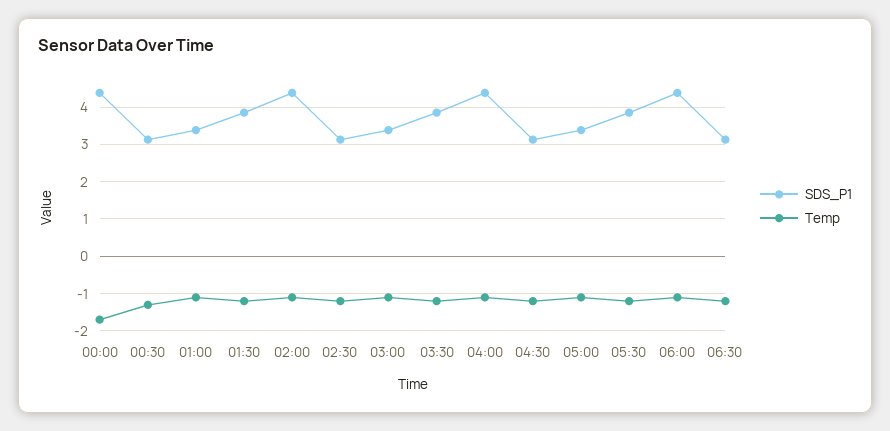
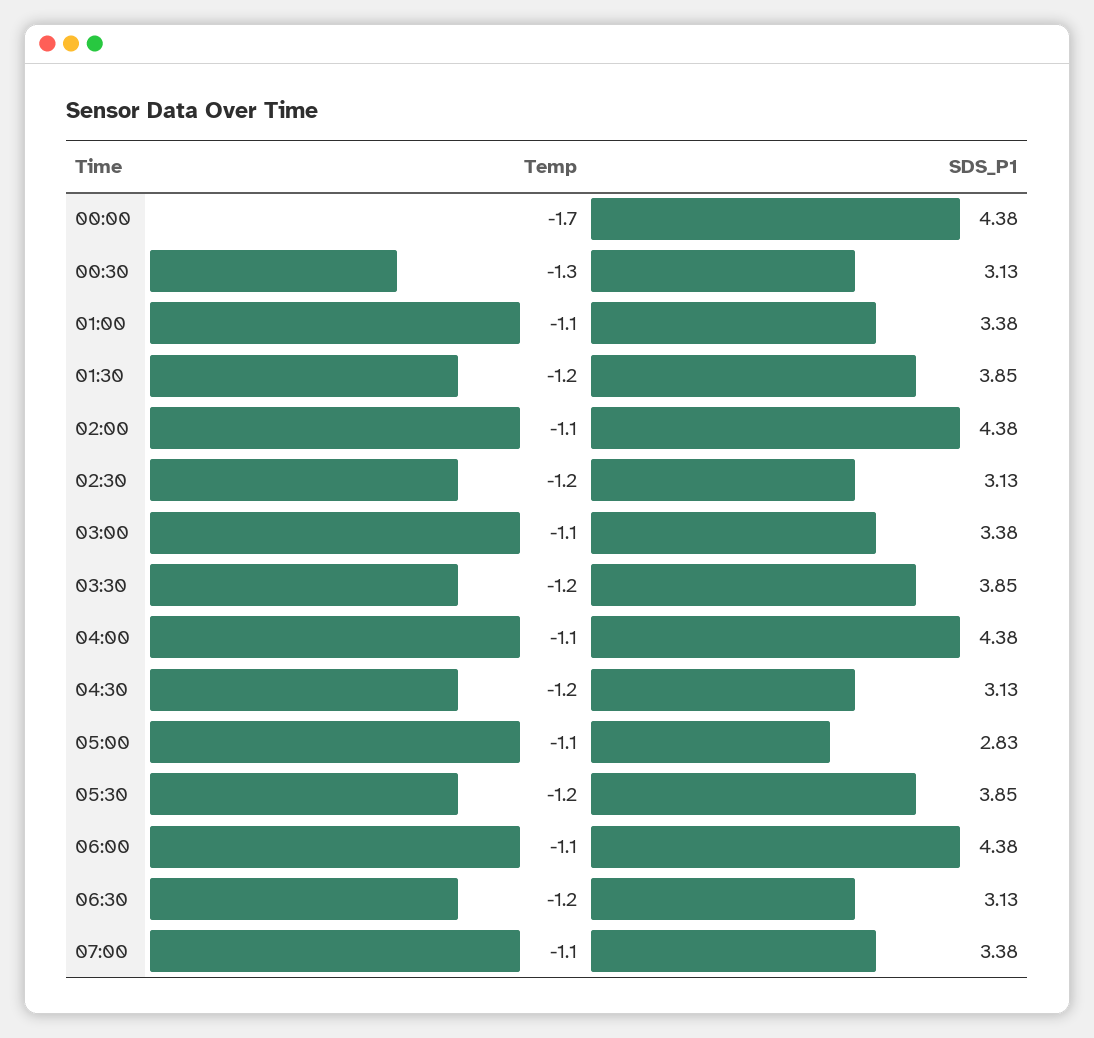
SDS_P1, 05:00: 3.4 -> 2.83
Temp, 07:00: none -> -1.1
SDS_P1, 07:00: none -> 3.38

